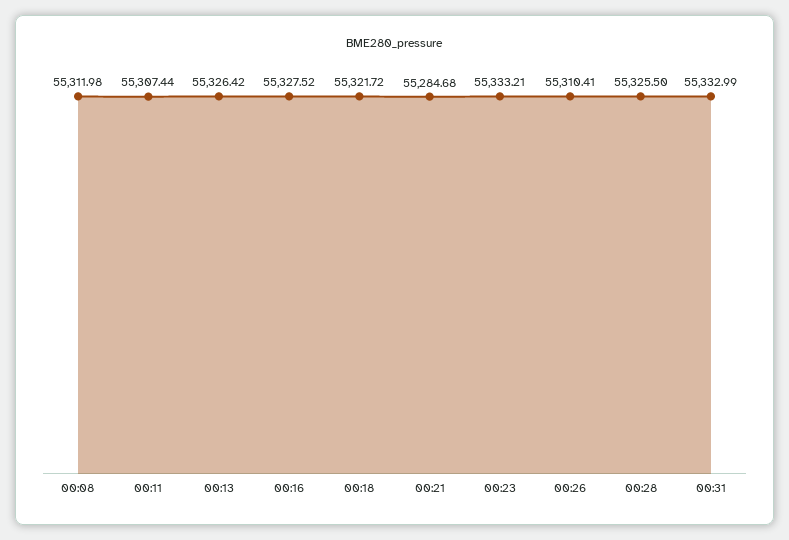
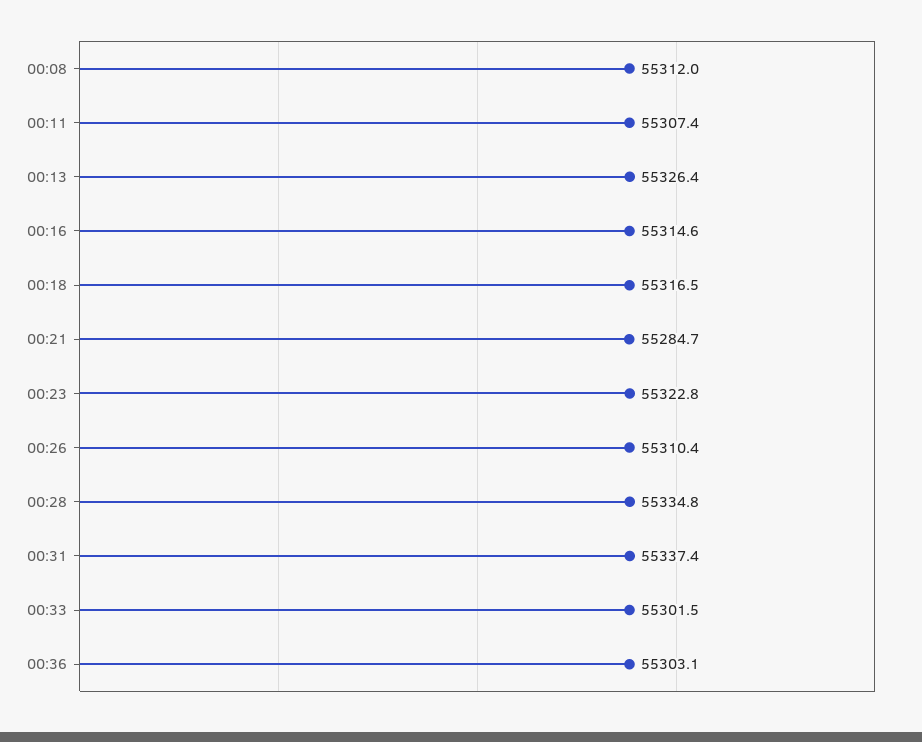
00:16: 55327.52 -> 55314.6
00:18: 55321.72 -> 55316.5
00:23: 55333.21 -> 55322.8
00:28: 55325.5 -> 55334.8
00:31: 55332.99 -> 55337.4
00:33: none -> 55301.5
00:36: none -> 55303.1

